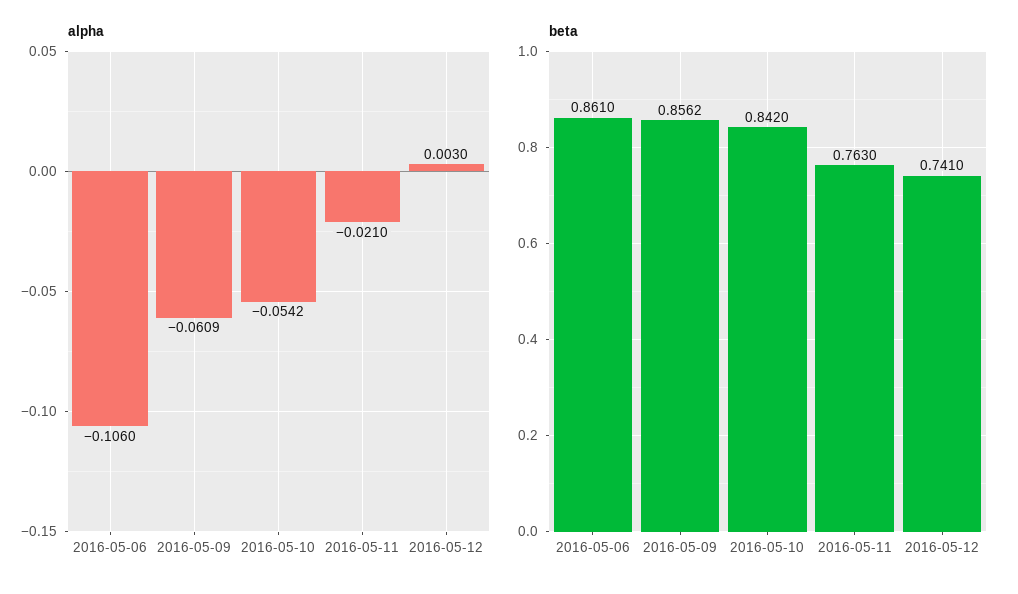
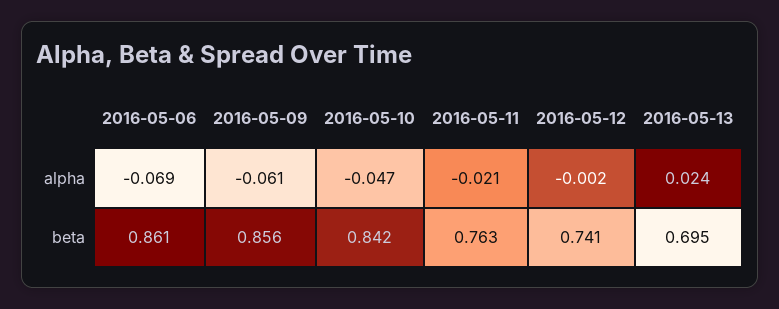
alpha, 2016-05-06: -0.106 -> -0.069
alpha, 2016-05-10: -0.0542 -> -0.047
alpha, 2016-05-12: 0.003 -> -0.002
alpha, 2016-05-13: none -> 0.024
beta, 2016-05-13: none -> 0.695

